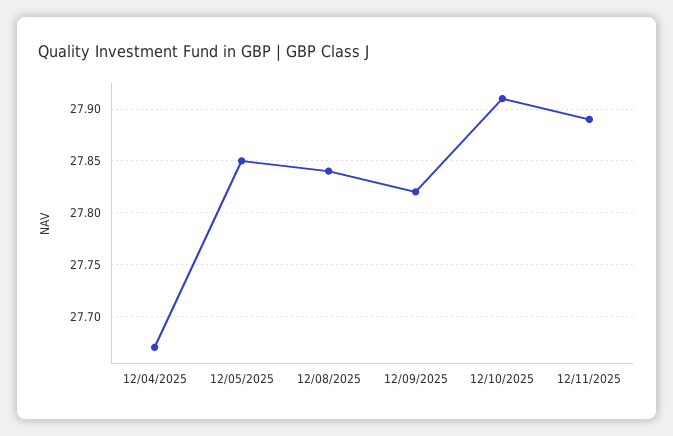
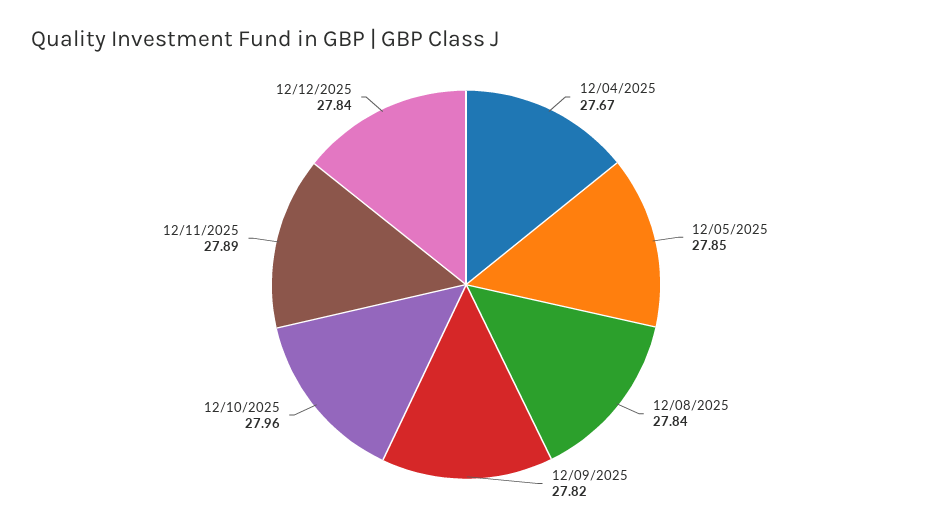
12/10/2025: 27.91 -> 27.96
12/12/2025: none -> 27.84

